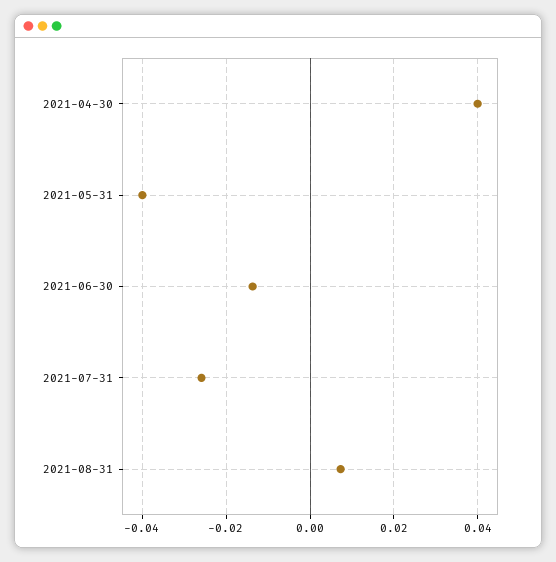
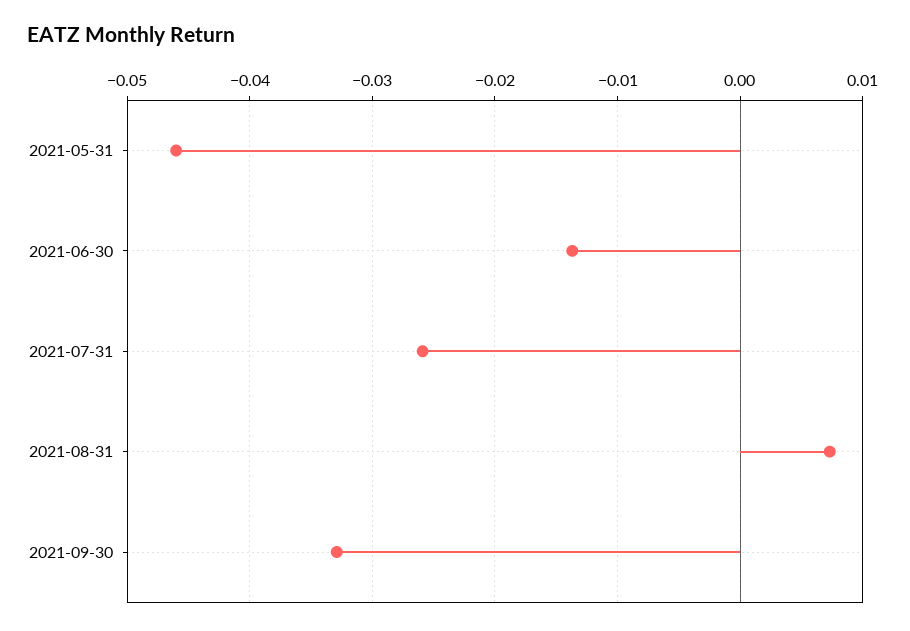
2021-04-30: 0.04 -> none
2021-05-31: -0.04 -> -0.046
2021-09-30: none -> -0.033

